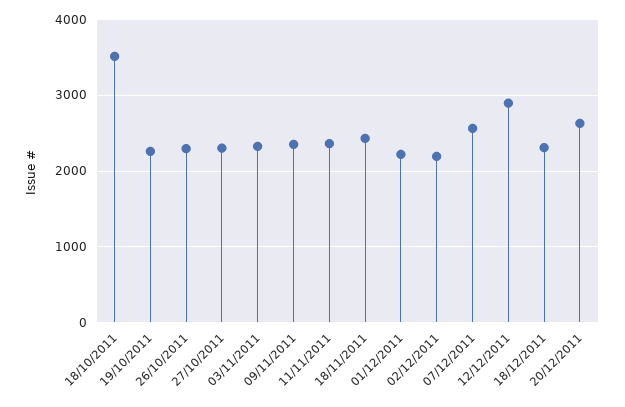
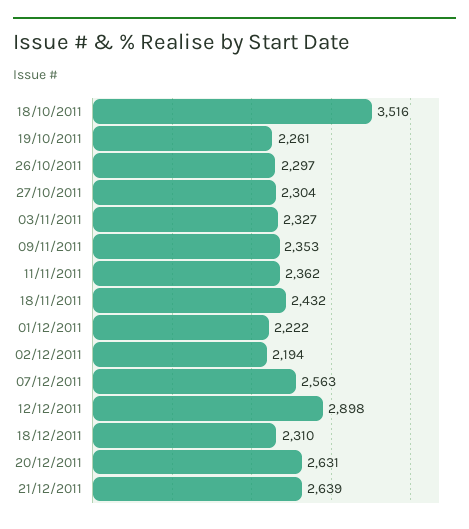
21/12/2011: none -> 2639

